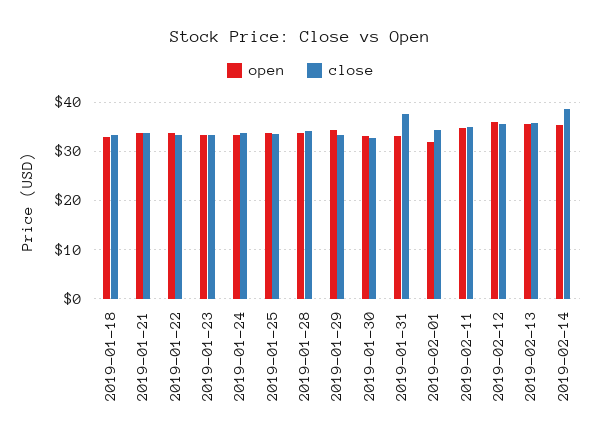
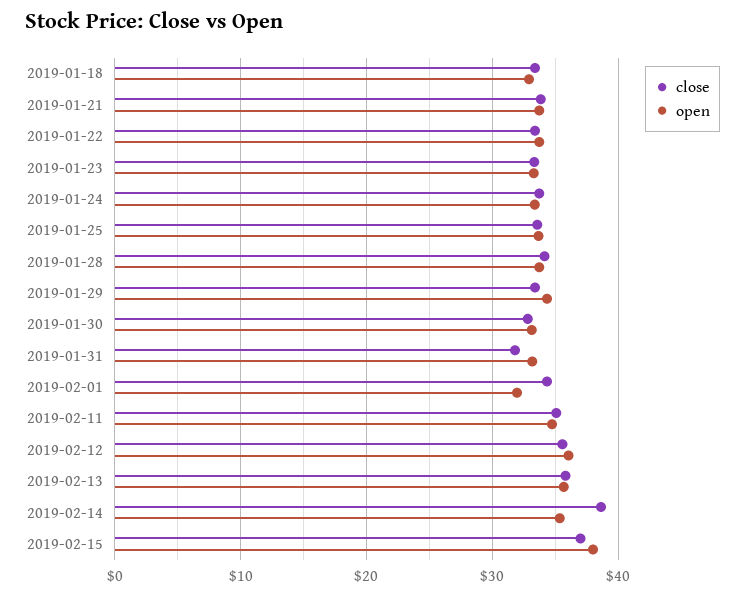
close, 2019-01-31: 38 -> 32
close, 2019-02-15: none -> 37
open, 2019-02-15: none -> 38

